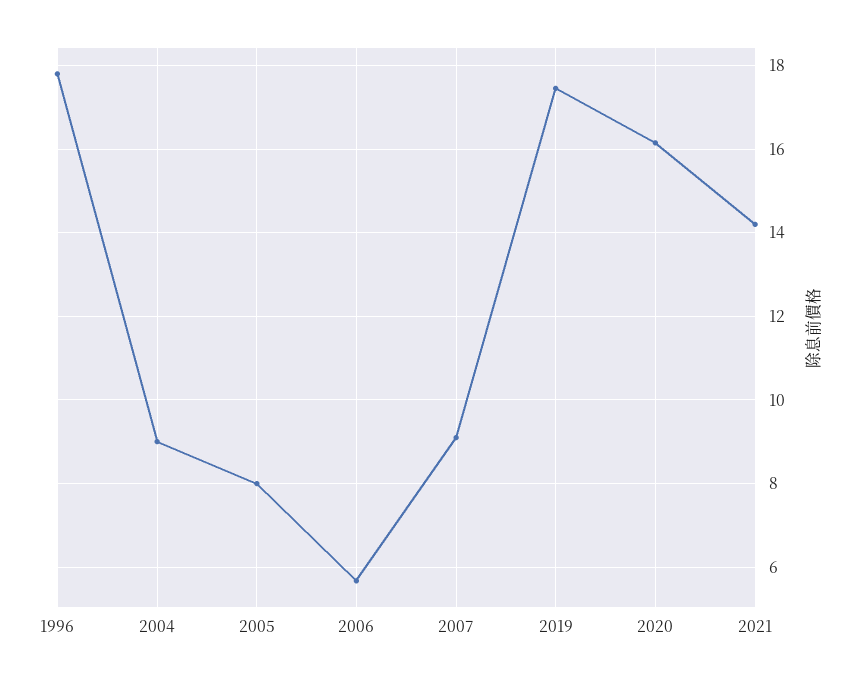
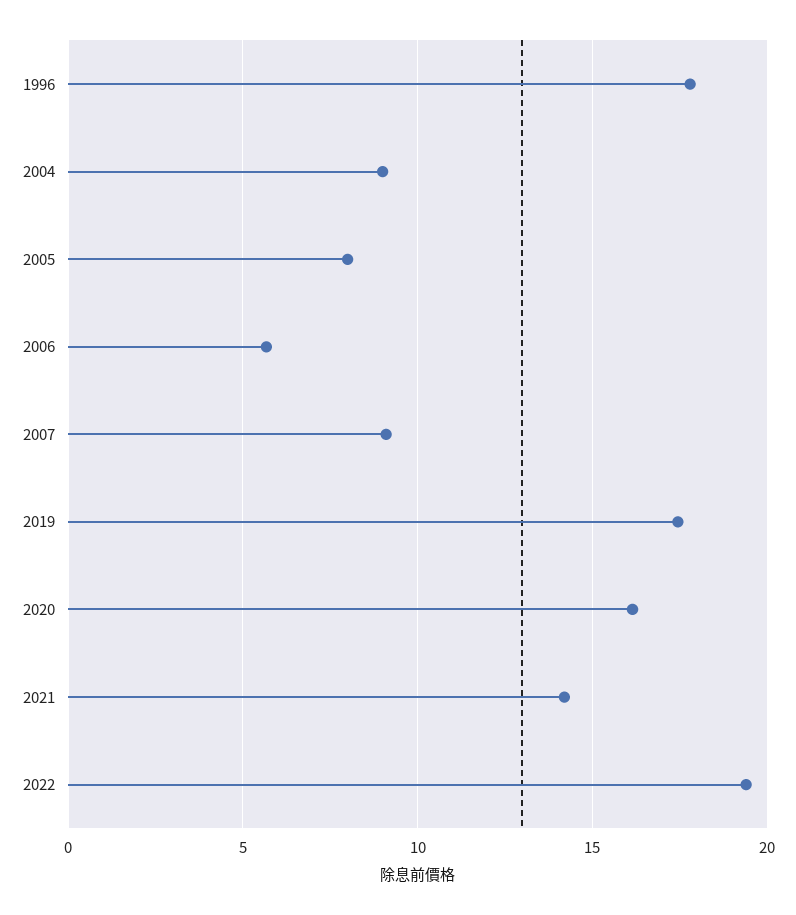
2022: none -> 19.5

